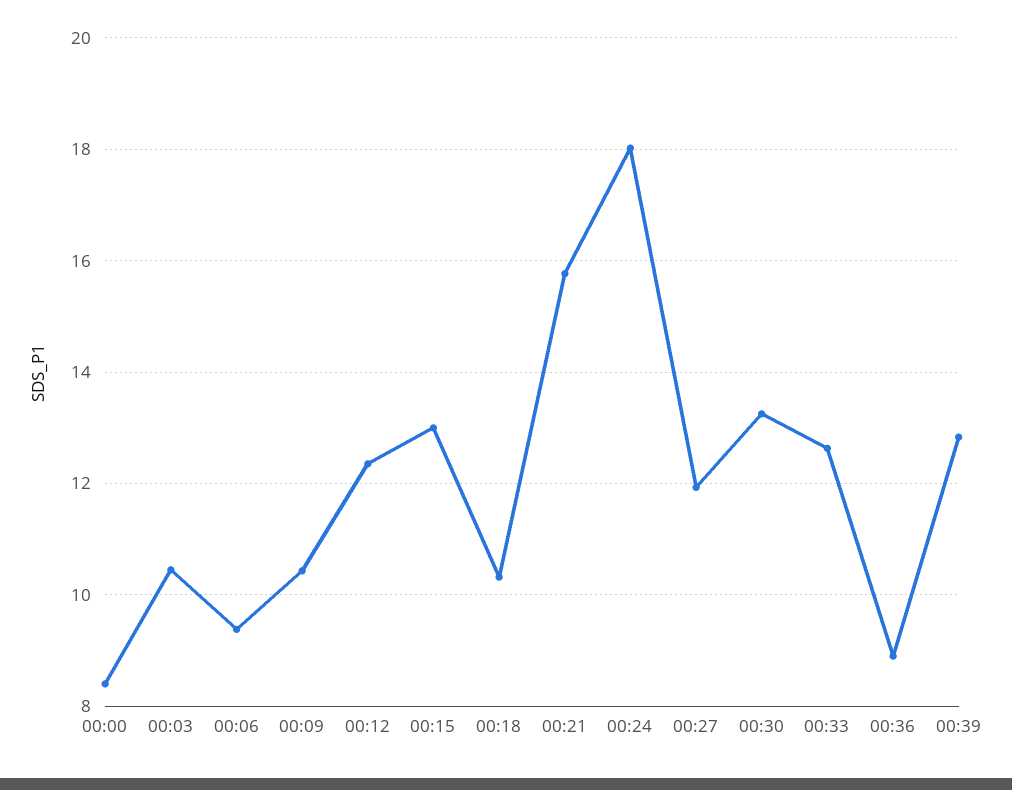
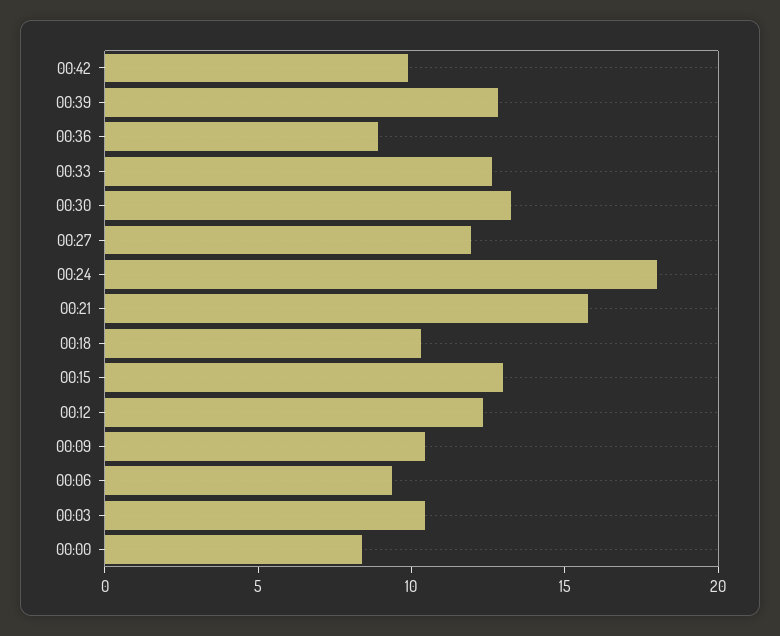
00:42: none -> 10

